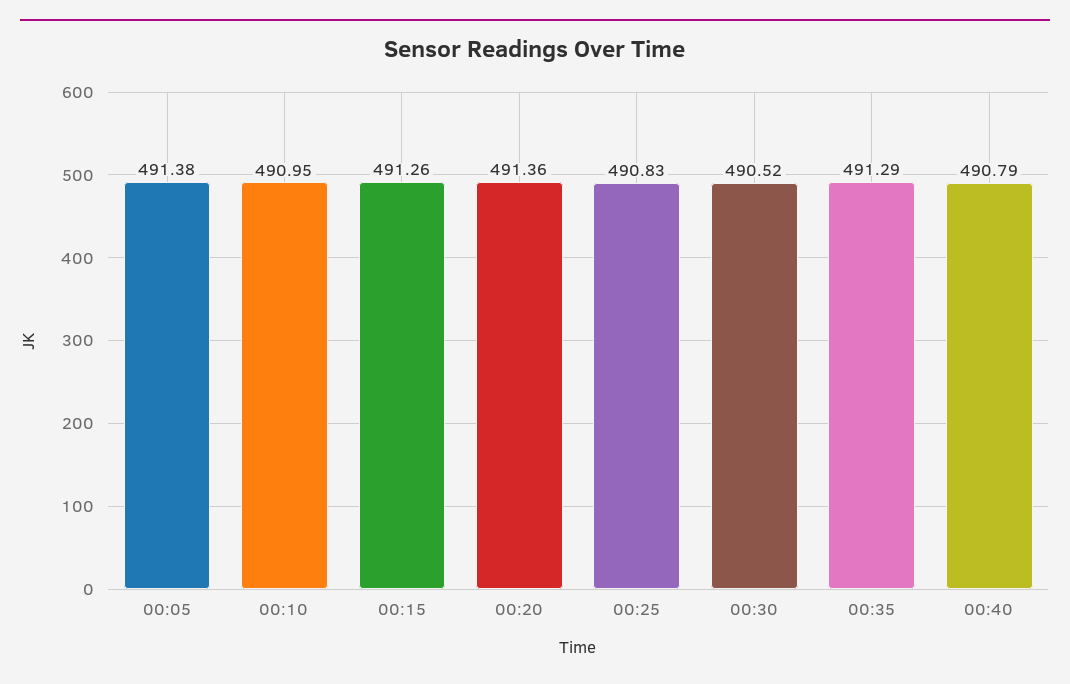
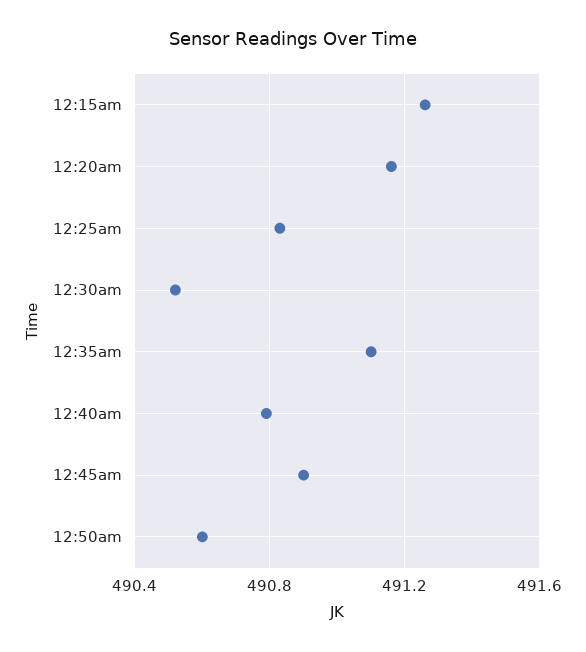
00:05: 491.38 -> none
00:10: 490.95 -> none
00:20: 491.36 -> 491.15
00:35: 491.29 -> 491.1
12:45am: none -> 490.9
12:50am: none -> 490.6

